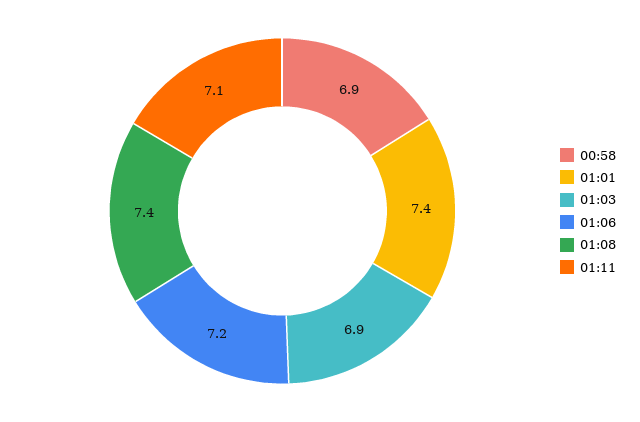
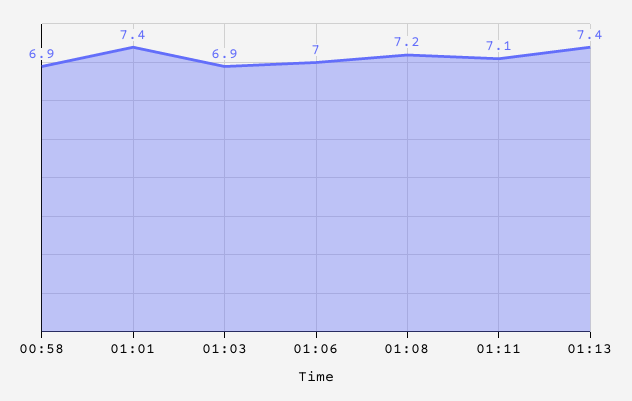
01:06: 7.2 -> 7
01:08: 7.4 -> 7.2
01:13: none -> 7.4

